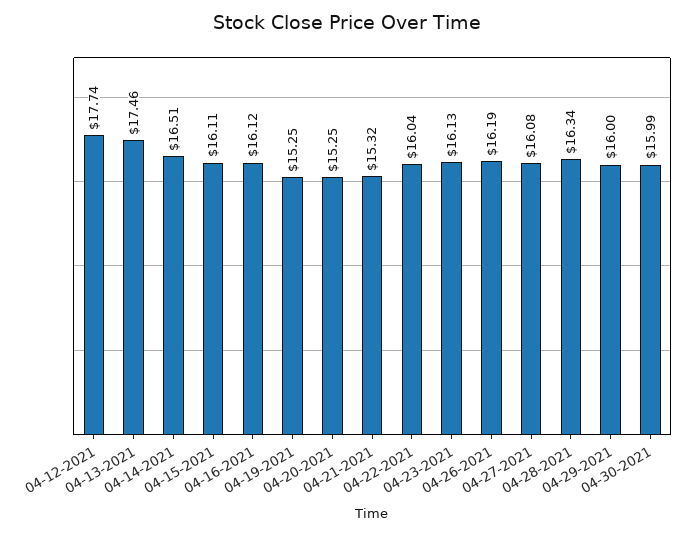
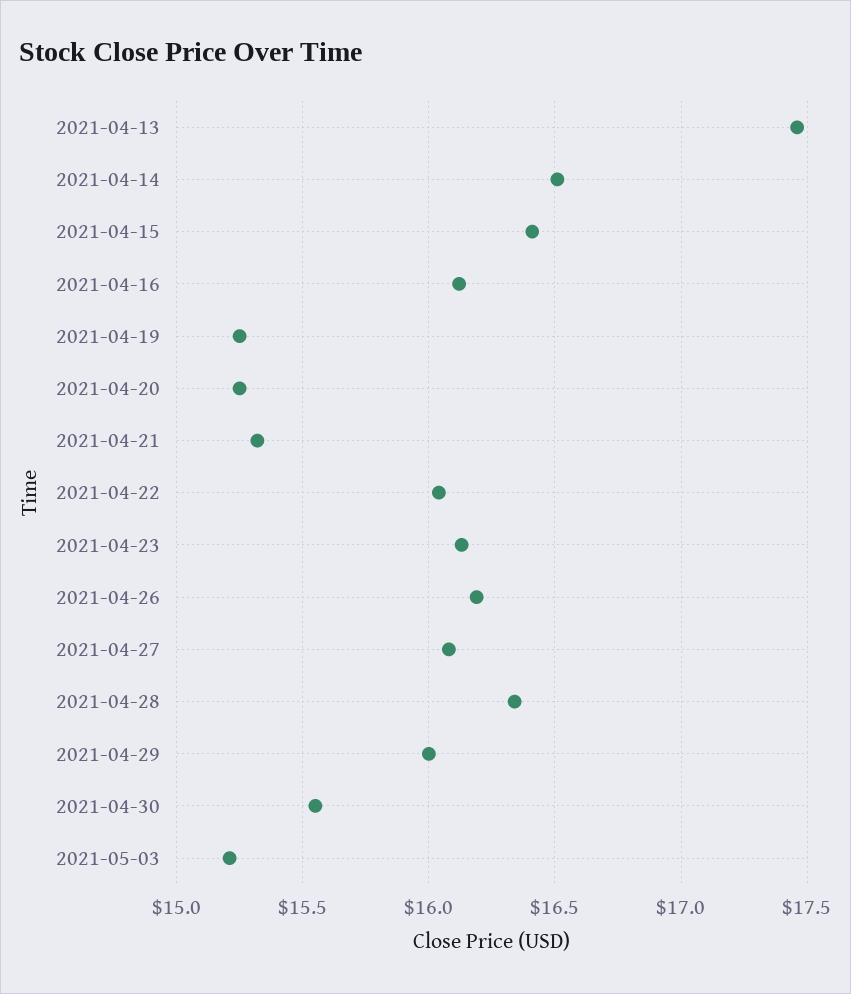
04-12-2021: 17.74 -> none
04-15-2021: 16.11 -> 16.4
04-30-2021: 15.99 -> 15.55
2021-05-03: none -> 15.2

